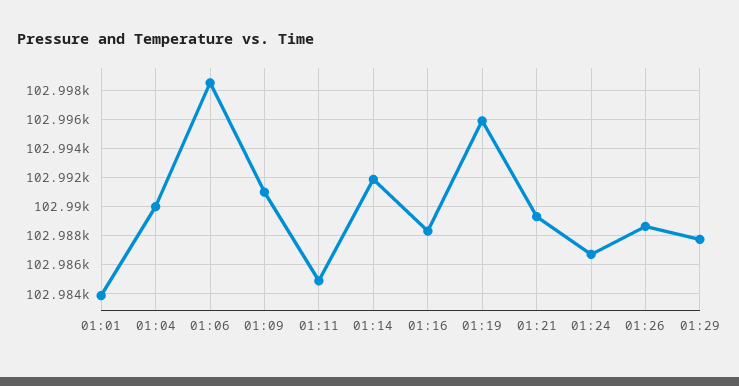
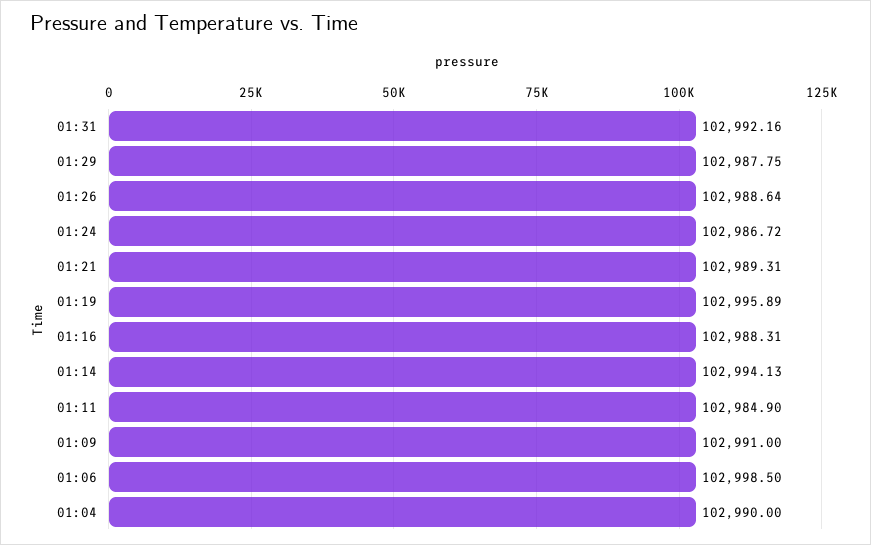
01:01: 102984 -> none
01:14: 102992 -> 102994.13
01:31: none -> 102992.16

